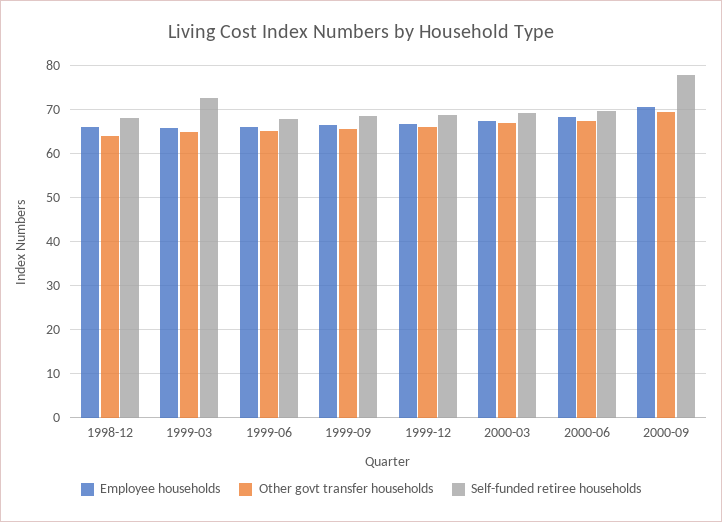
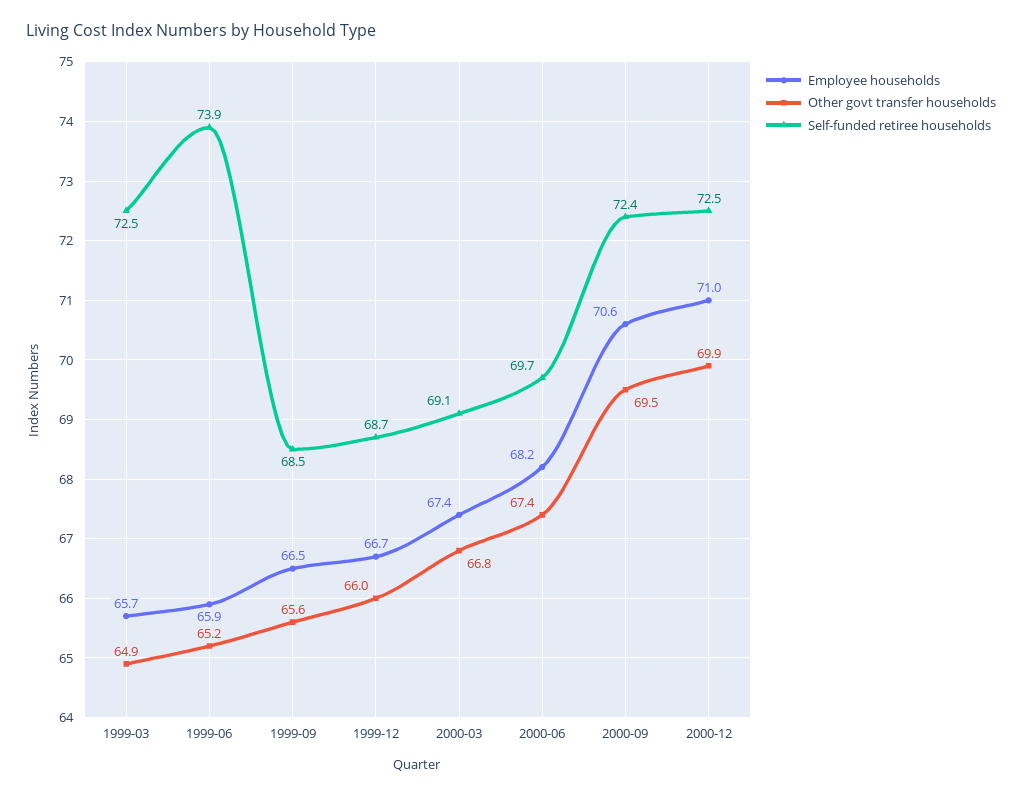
Employee households, 1998-12: 66 -> none
Other govt transfer households, 1998-12: 64 -> none
Self-funded retiree households, 1998-12: 68 -> none
Self-funded retiree households, 1999-06: 68 -> 73.9
Self-funded retiree households, 2000-09: 78 -> 72.4
Employee households, 2000-12: none -> 71
Other govt transfer households, 2000-12: none -> 69.9
Self-funded retiree households, 2000-12: none -> 72.5

